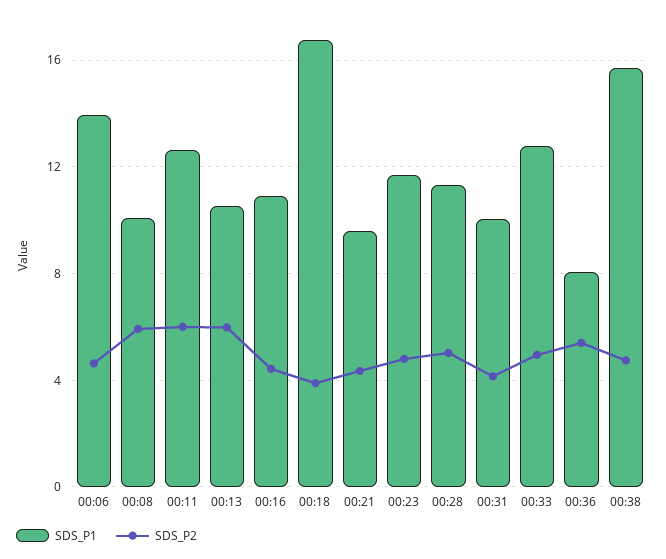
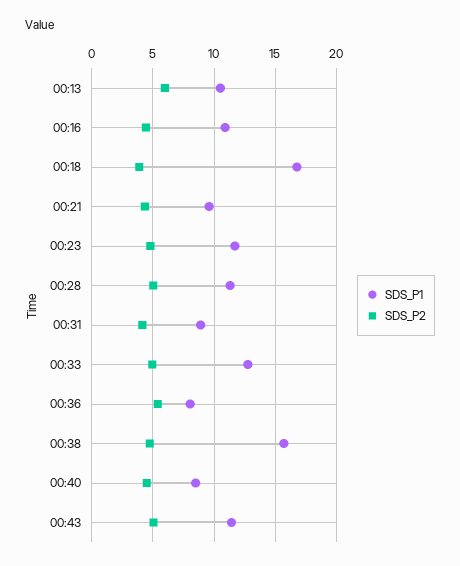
SDS_P1, 00:06: 14 -> none
SDS_P2, 00:06: 4.5 -> none
SDS_P1, 00:08: 10 -> none
SDS_P2, 00:08: 6 -> none
SDS_P1, 00:11: 12.5 -> none
SDS_P2, 00:11: 6 -> none
SDS_P1, 00:31: 10 -> 9
SDS_P1, 00:40: none -> 8.5
SDS_P2, 00:40: none -> 4.5
SDS_P1, 00:43: none -> 11.5
SDS_P2, 00:43: none -> 5

